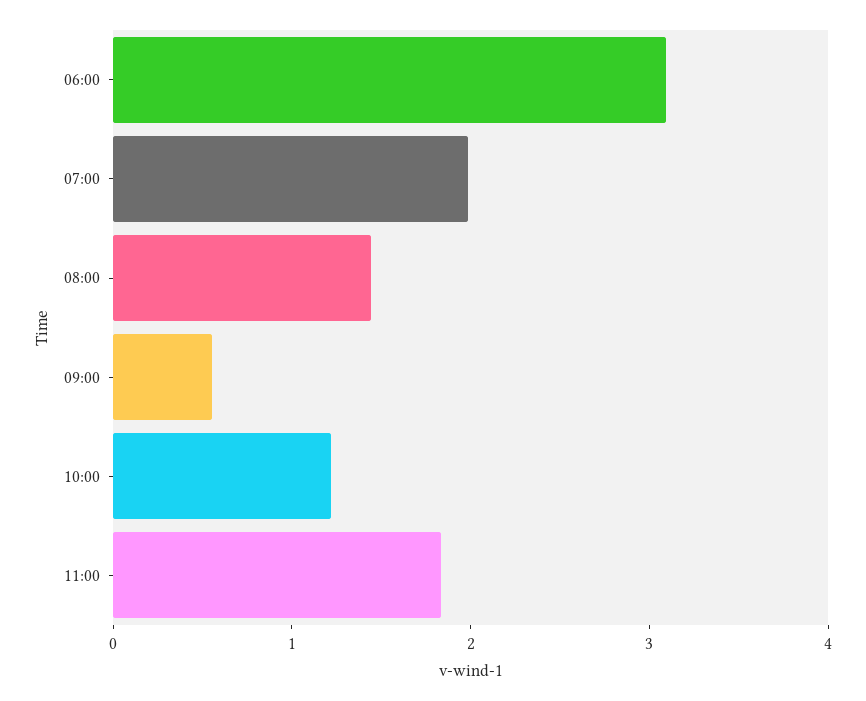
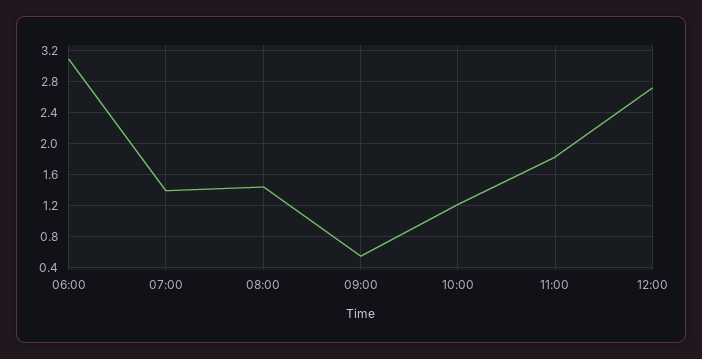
07:00: 2 -> 1.4
12:00: none -> 2.7

